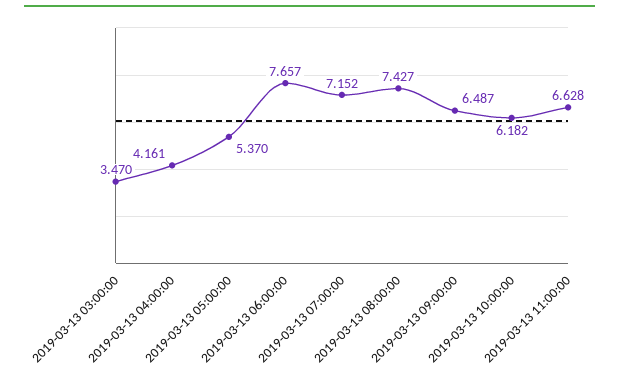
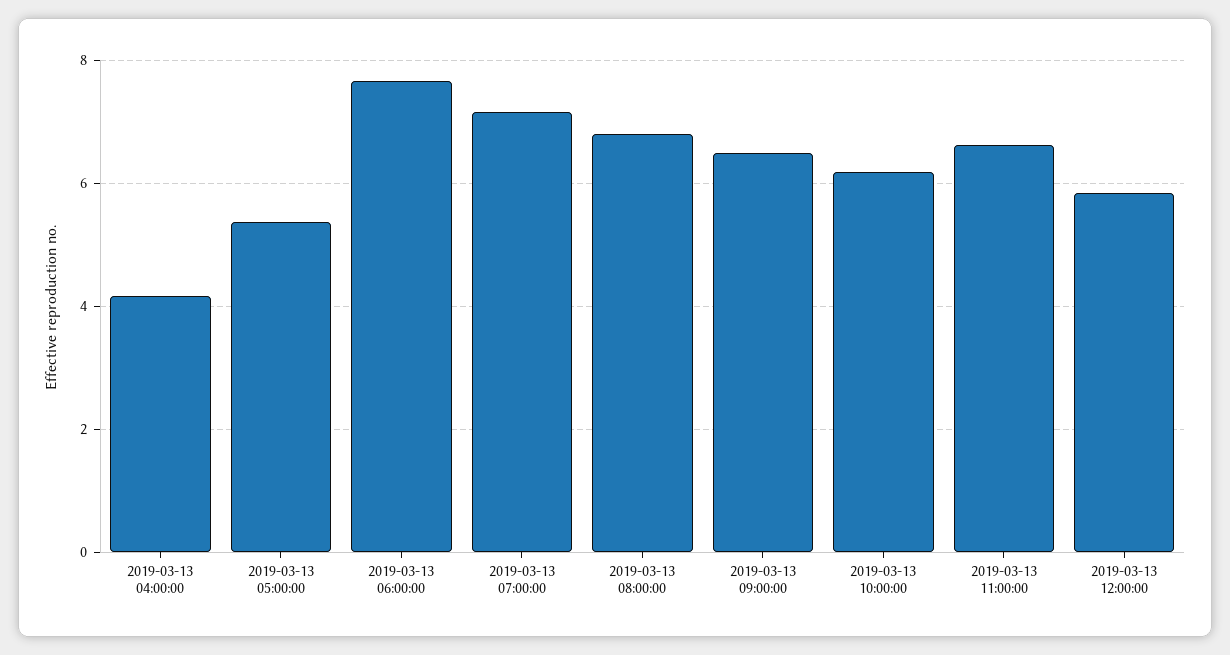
2019-03-13 03:00:00: 3.47 -> none
2019-03-13 08:00:00: 7.427 -> 6.8
2019-03-13 12:00:00: none -> 5.8

